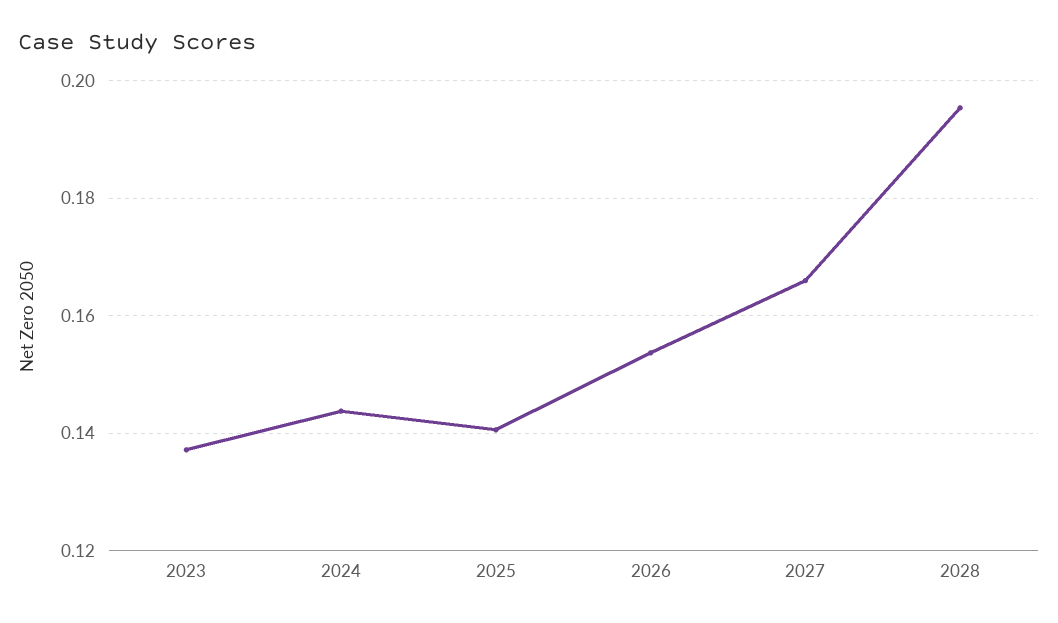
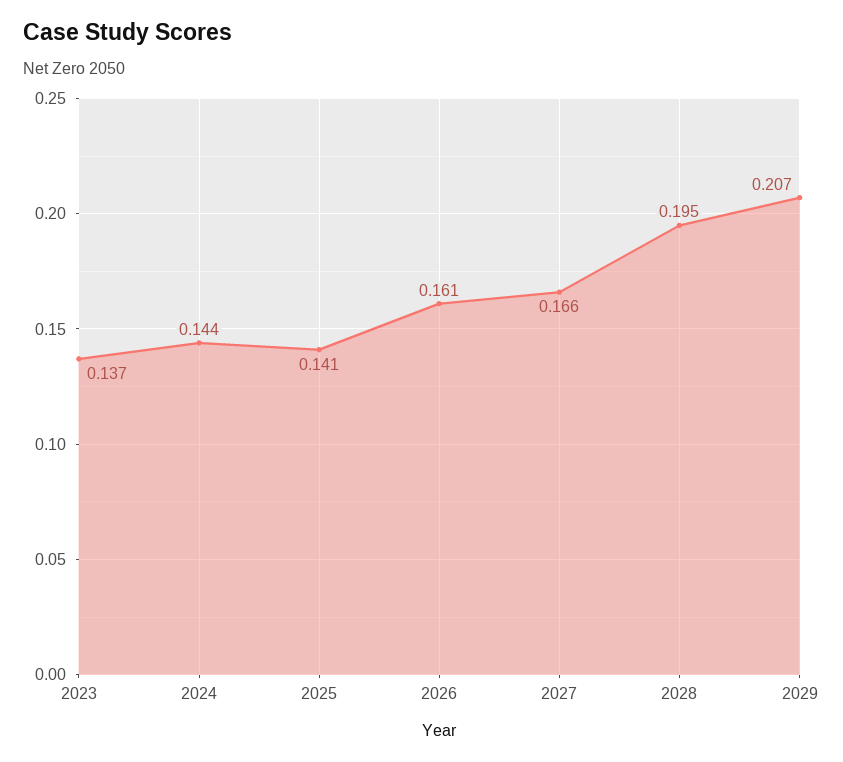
2026: 0.154 -> 0.161
2029: none -> 0.207

